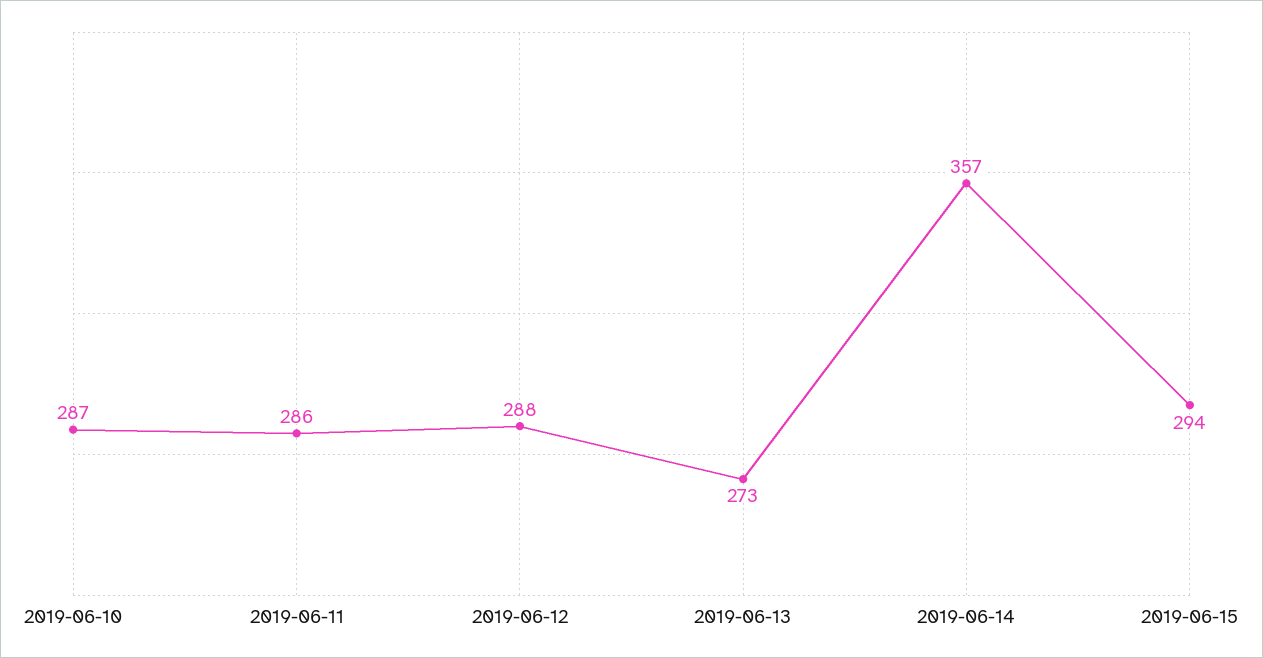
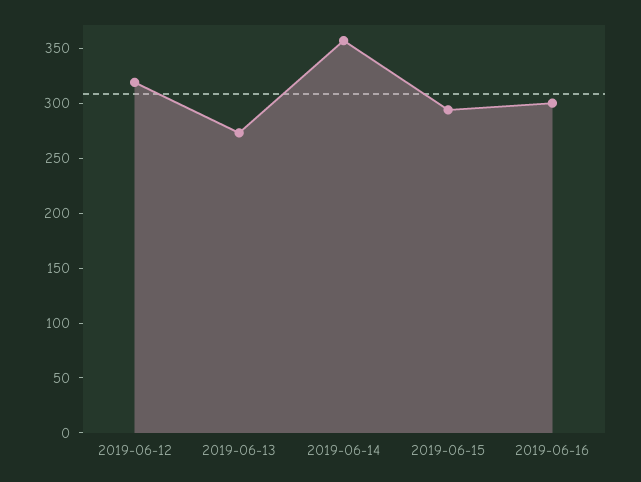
2019-06-10: 287 -> none
2019-06-11: 286 -> none
2019-06-12: 288 -> 320
2019-06-16: none -> 300

